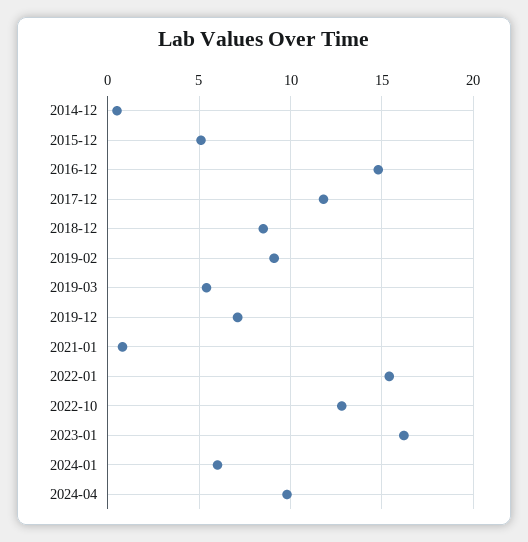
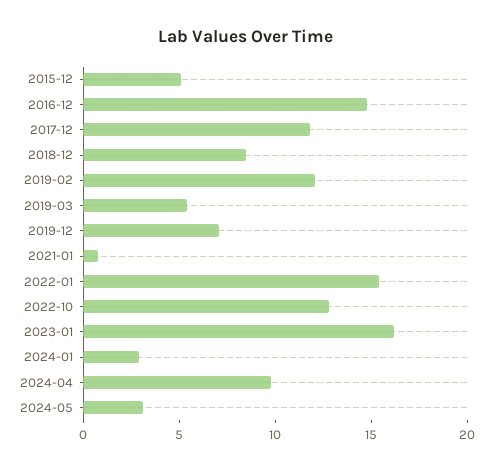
2014-12: 0.5 -> none
2019-02: 9 -> 12
2024-01: 6 -> 3
2024-05: none -> 3

